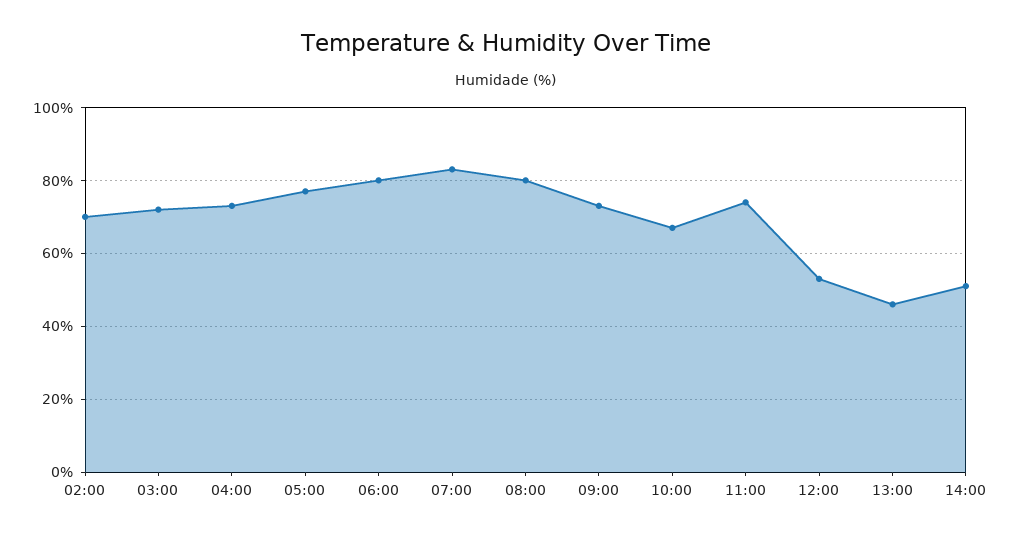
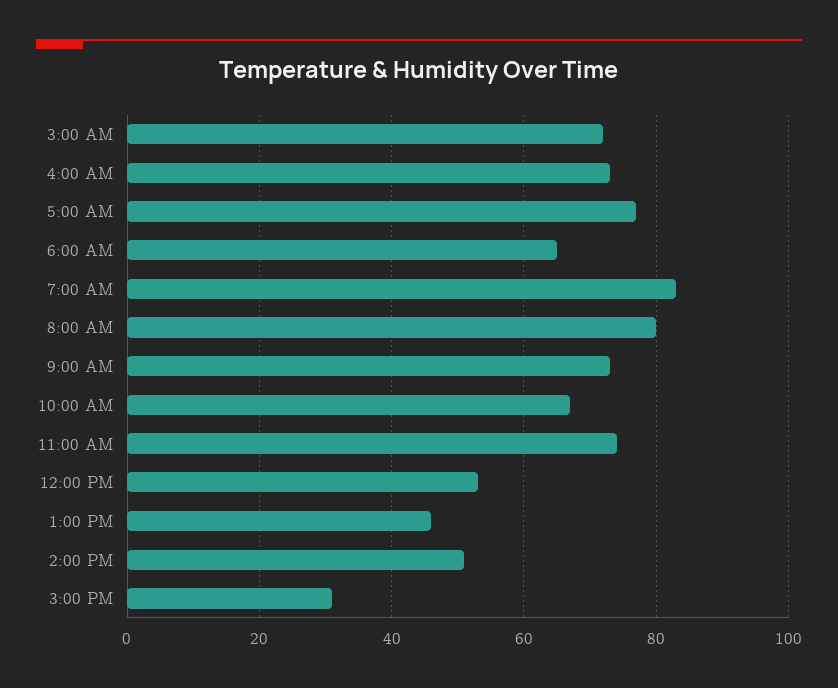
02:00: 70 -> none
06:00: 80 -> 65
3:00 PM: none -> 30

